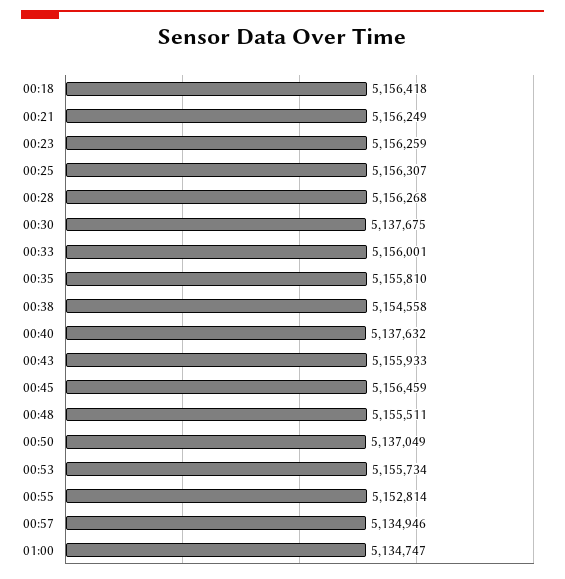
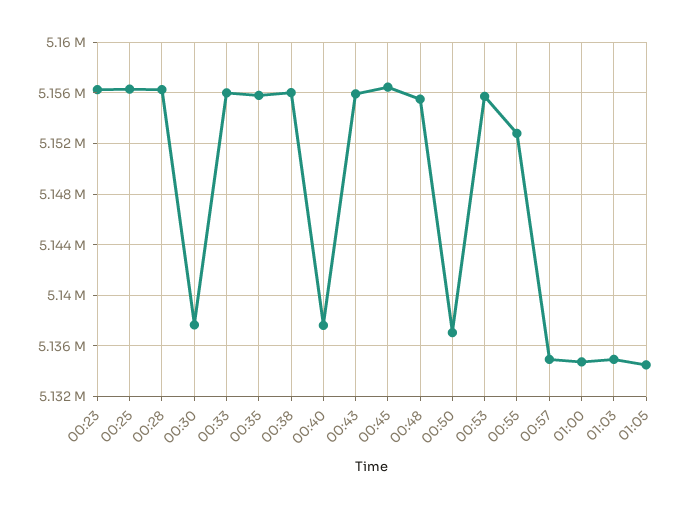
00:18: 5156418 -> none
00:21: 5156249 -> none
00:38: 5154558 -> 5156000
01:03: none -> 5135000
01:05: none -> 5134500

